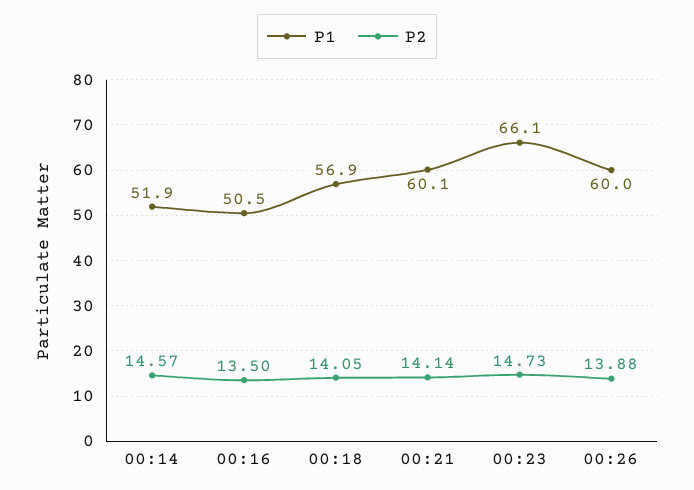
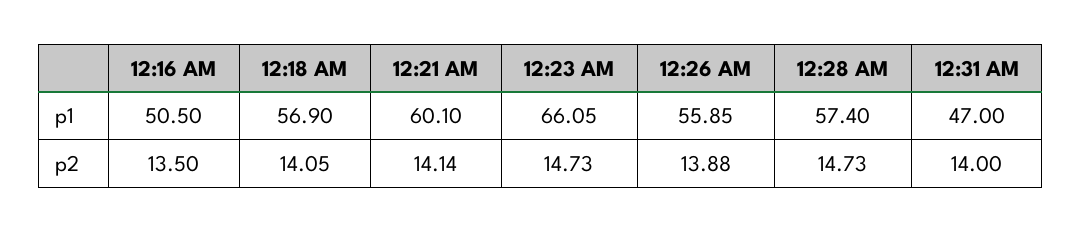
P1, 00:14: 51.9 -> none
P2, 00:14: 14.57 -> none
P1, 00:26: 60 -> 55.85
P1, 12:28 AM: none -> 57.4
P1, 12:31 AM: none -> 47
P2, 12:28 AM: none -> 14.73
P2, 12:31 AM: none -> 14

